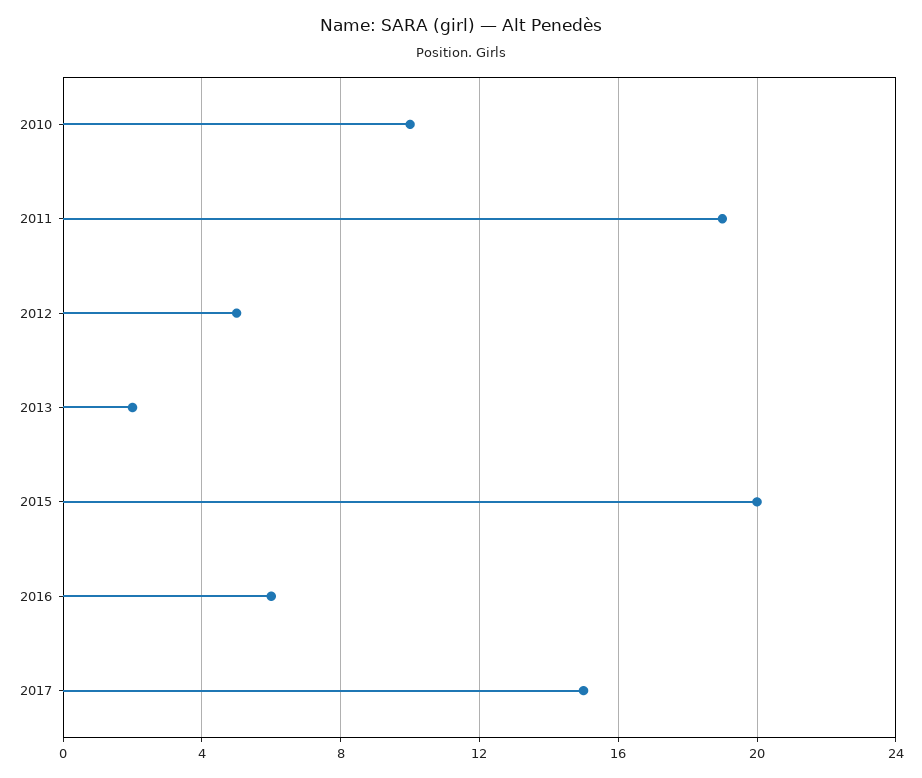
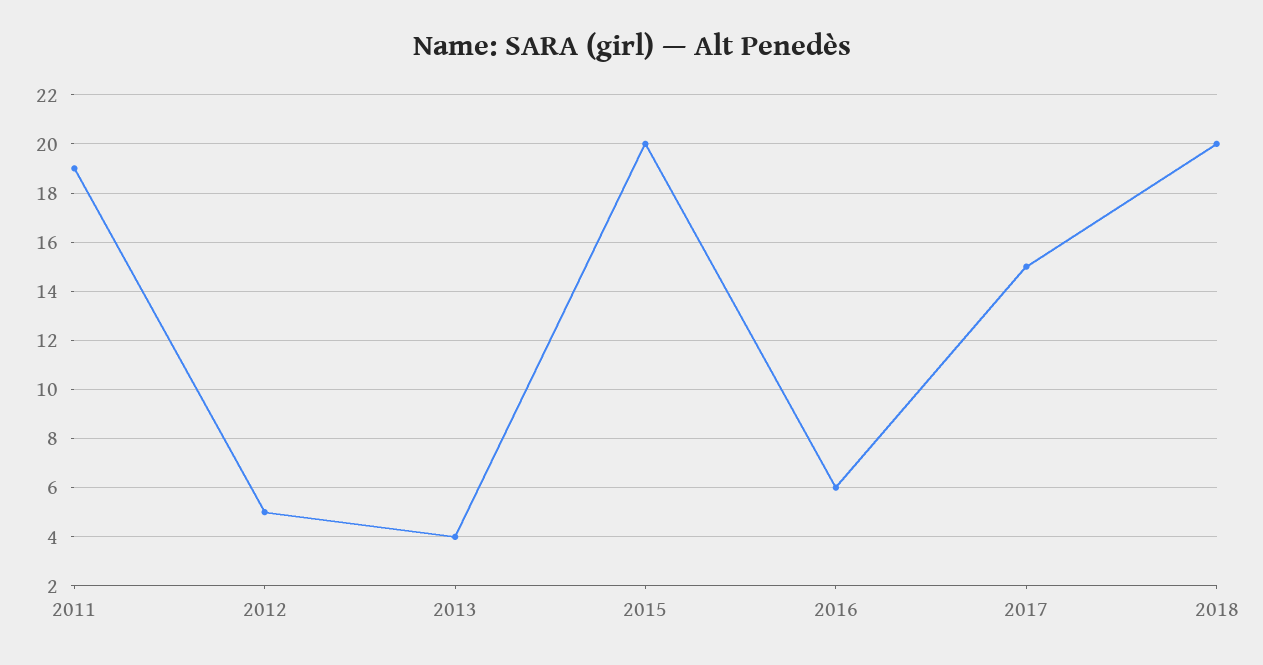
2010: 10 -> none
2013: 2 -> 4
2018: none -> 20

